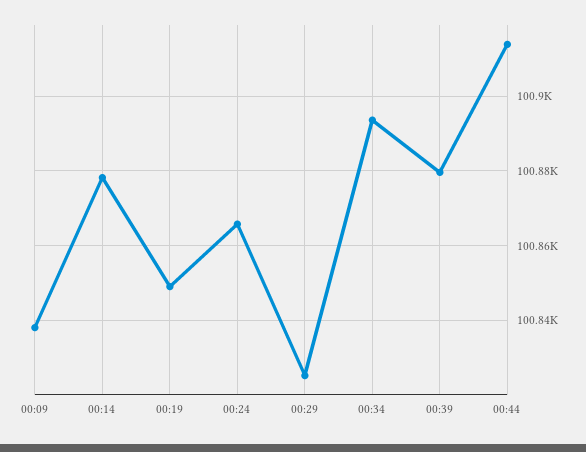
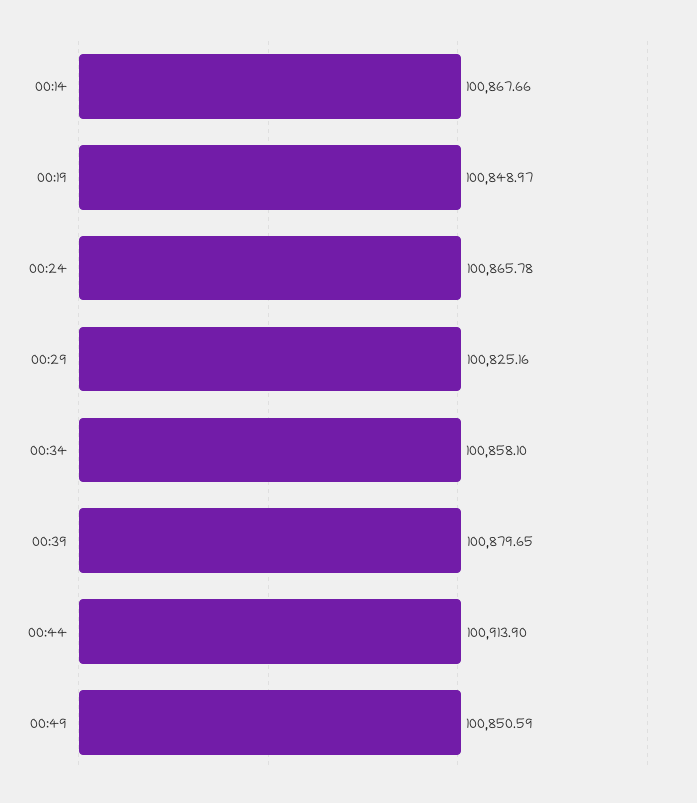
00:09: 100838 -> none
00:14: 100878 -> 100867.66
00:34: 100894 -> 100858.1
00:49: none -> 100850.59

